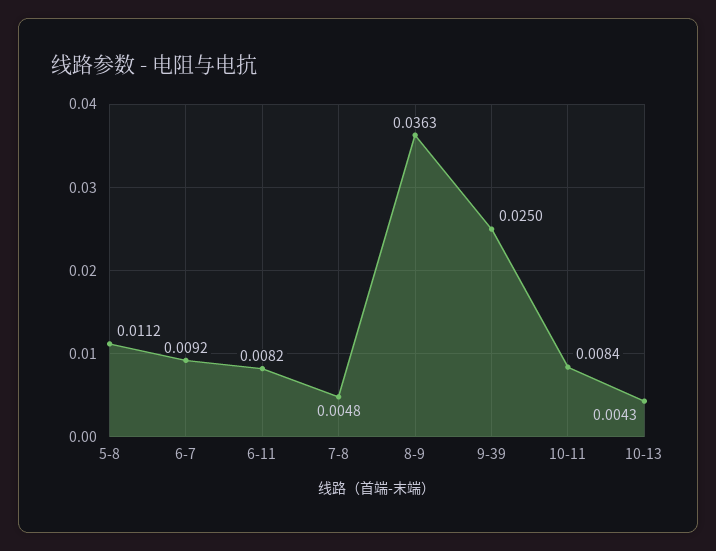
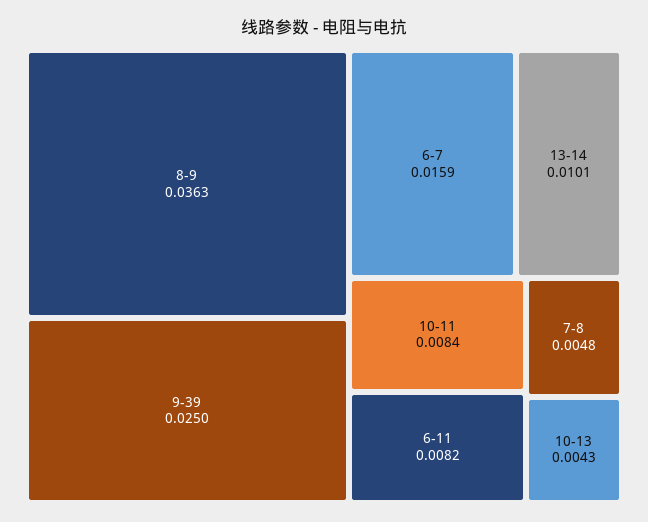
5-8: 0.0112 -> none
6-7: 0.0092 -> 0.0159
13-14: none -> 0.0101

